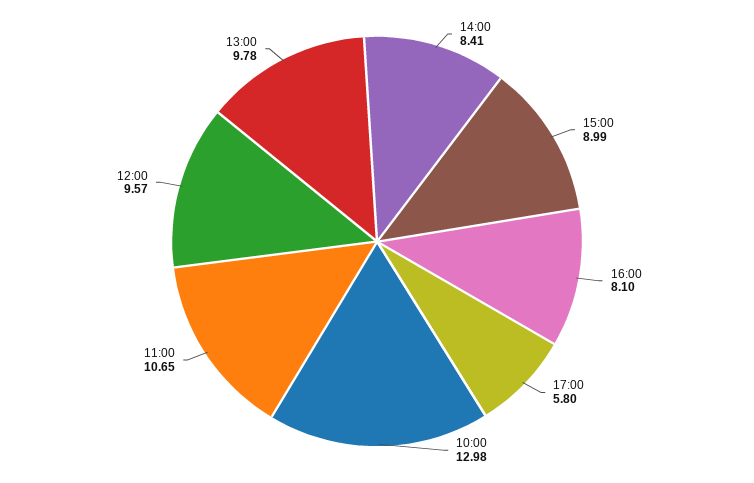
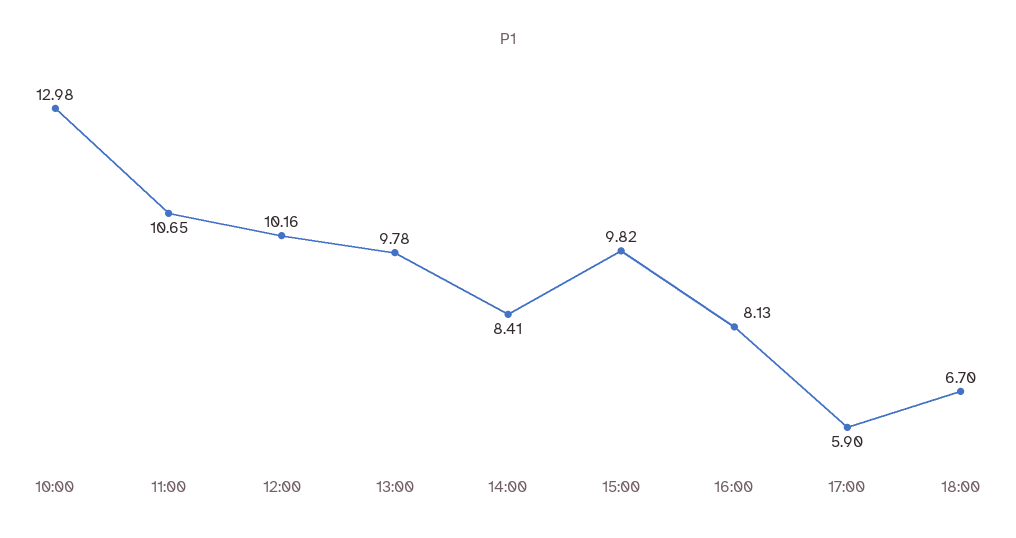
15:00: 8.99 -> 9.82
16:00: 8.1 -> 8.13
17:00: 5.8 -> 5.9
12:00: 9.57 -> 10.16
18:00: none -> 6.7

